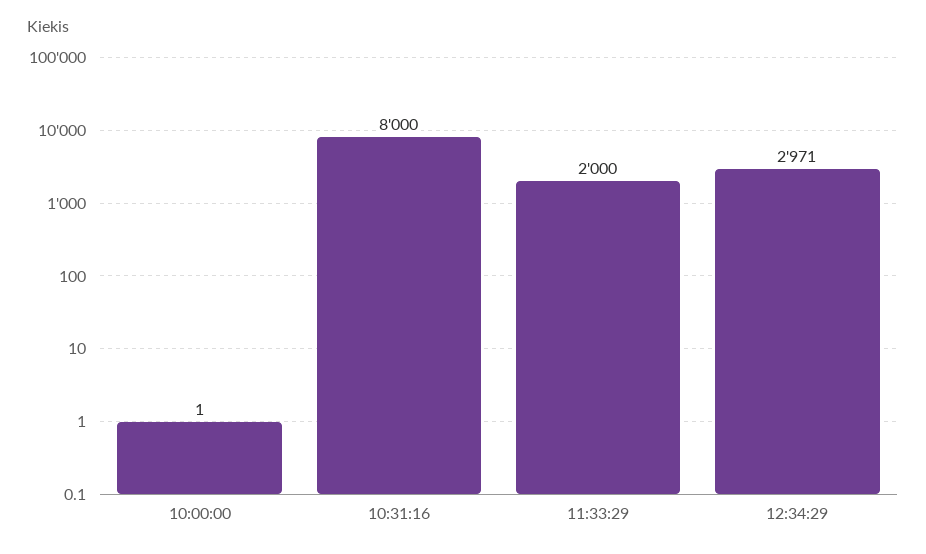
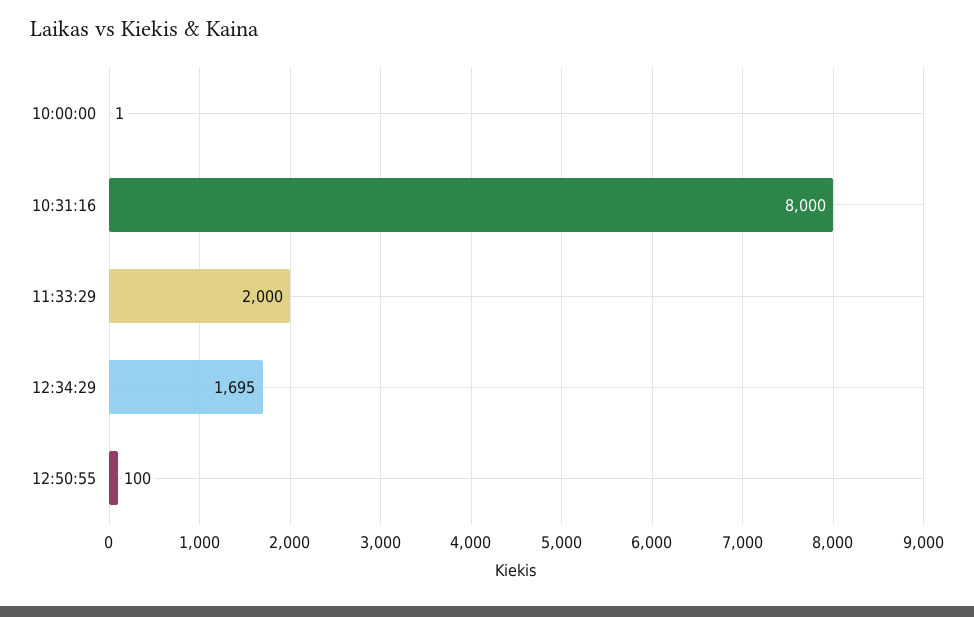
12:34:29: 2971 -> 1695
12:50:55: none -> 100

